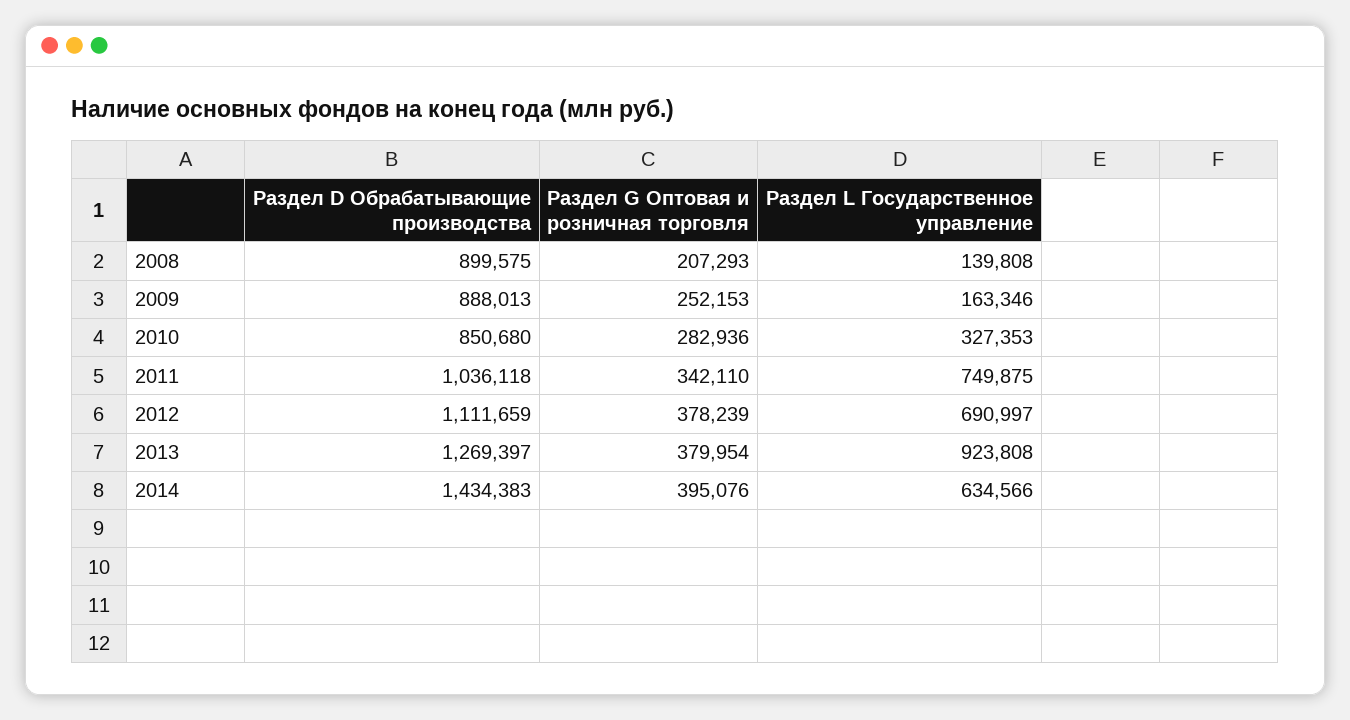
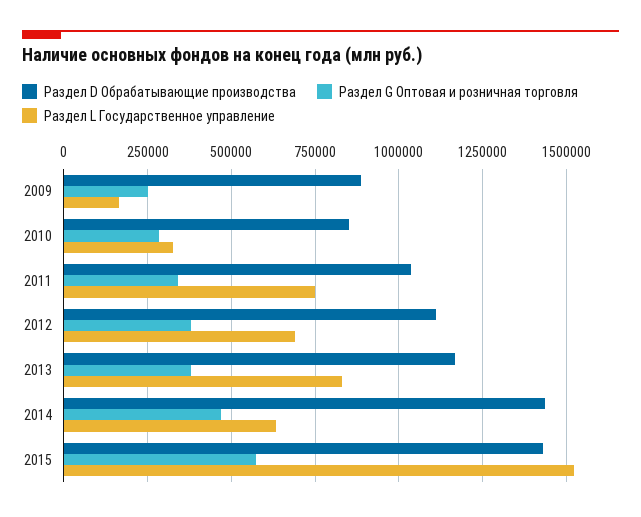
Раздел D Обрабатывающие производства, 2008: 899575 -> none
Раздел G Оптовая и розничная торговля, 2008: 207293 -> none
Раздел L Государственное управление, 2008: 139808 -> none
Раздел D Обрабатывающие производства, 2013: 1269397 -> 1175000
Раздел L Государственное управление, 2013: 923808 -> 825000
Раздел G Оптовая и розничная торговля, 2014: 395076 -> 475000
Раздел D Обрабатывающие производства, 2015: none -> 1425000
Раздел G Оптовая и розничная торговля, 2015: none -> 575000
Раздел L Государственное управление, 2015: none -> 1525000

